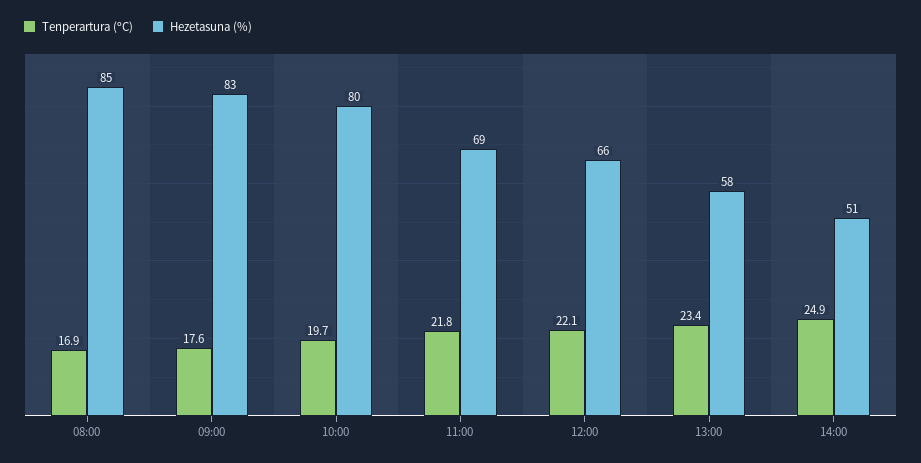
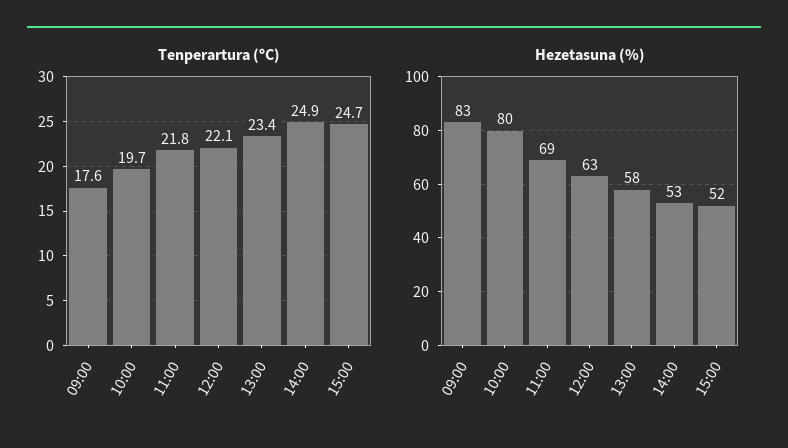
Tenperartura (ºC), 08:00: 16.9 -> none
Hezetasuna (%), 08:00: 85 -> none
Hezetasuna (%), 12:00: 66 -> 63
Hezetasuna (%), 14:00: 51 -> 53
Tenperartura (ºC), 15:00: none -> 24.7
Hezetasuna (%), 15:00: none -> 52

